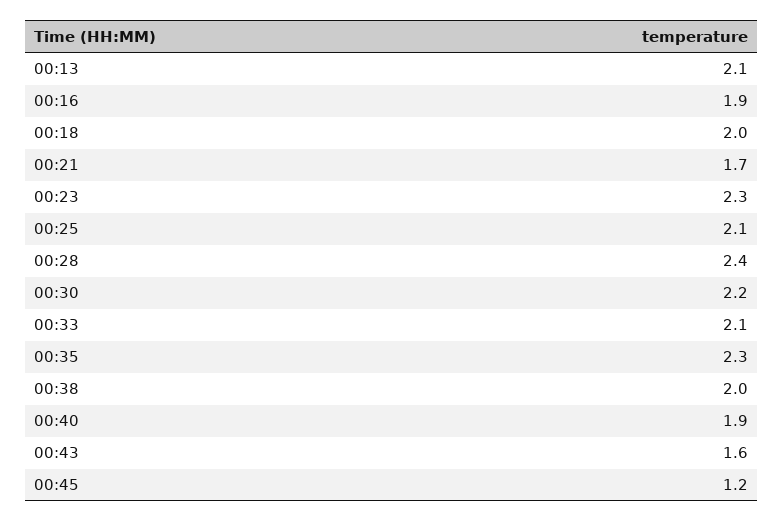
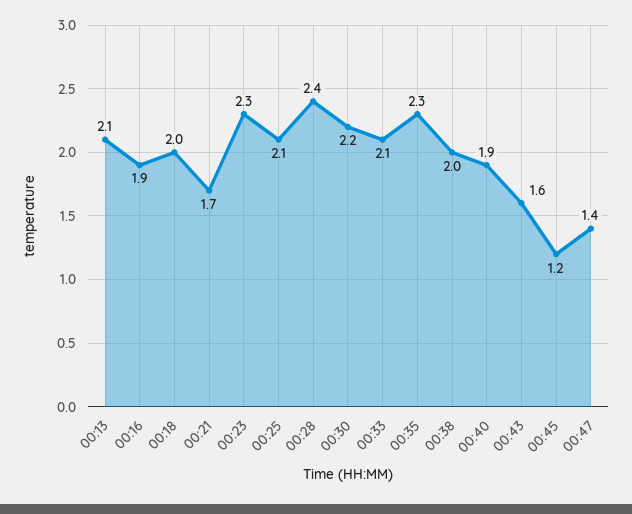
00:47: none -> 1.4

